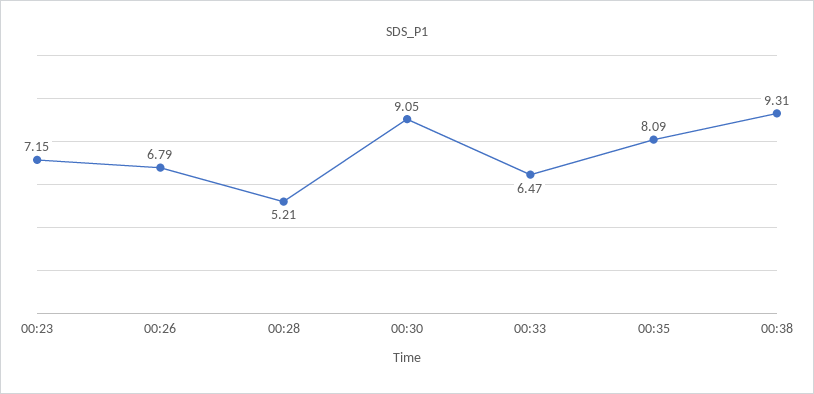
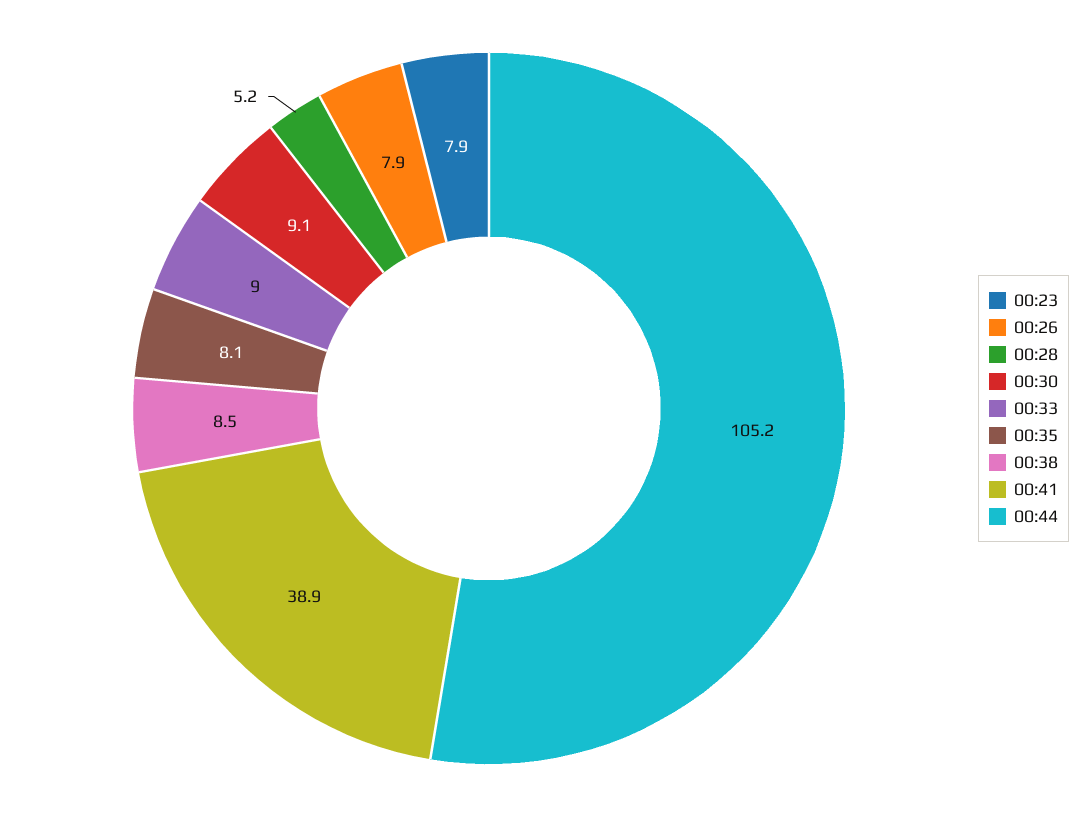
00:23: 7.15 -> 7.9
00:26: 6.79 -> 7.9
00:33: 6.47 -> 9
00:38: 9.31 -> 8.5
00:41: none -> 38.9
00:44: none -> 105.2

